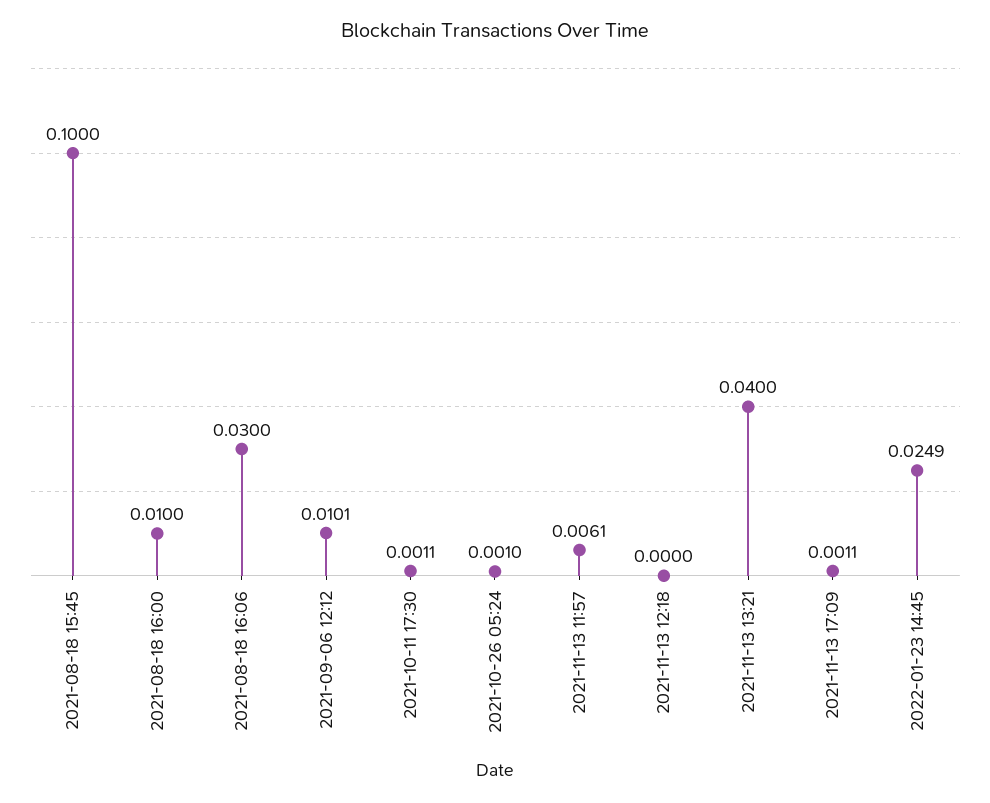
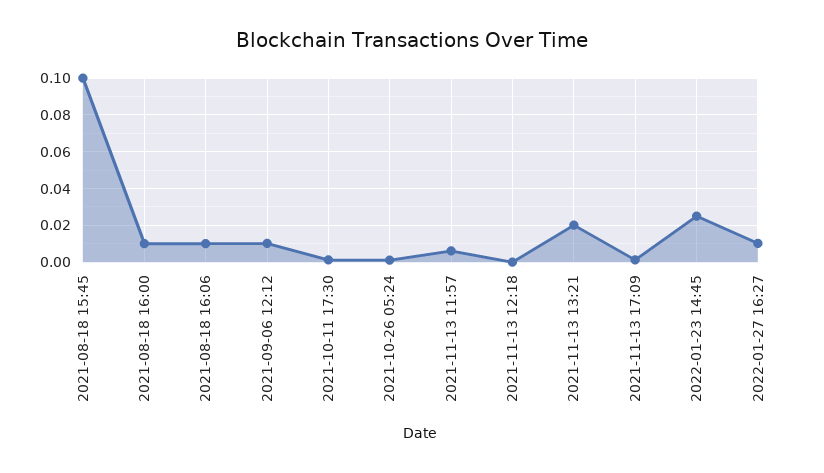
2021-08-18 16:06: 0.03 -> 0.01
2021-11-13 13:21: 0.04 -> 0.02
2022-01-27 16:27: none -> 0.01

